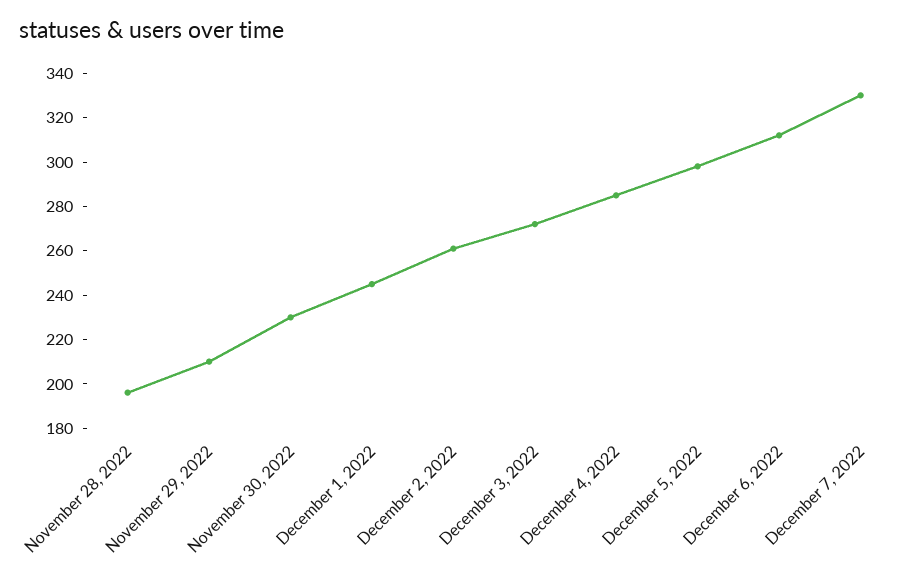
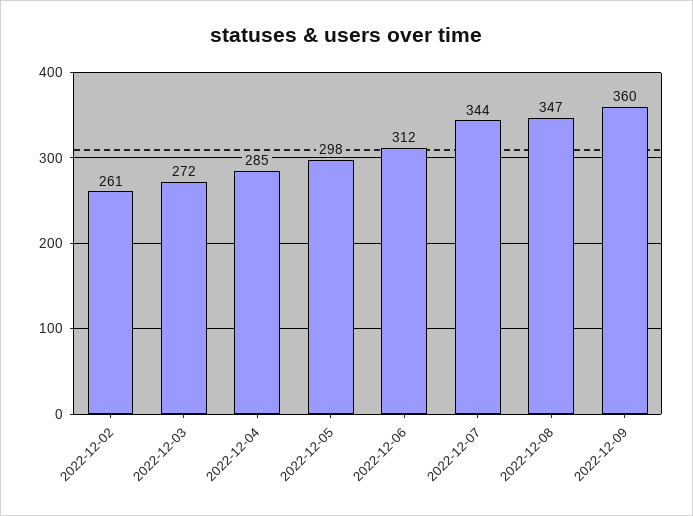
November 28, 2022: 195 -> none
November 29, 2022: 210 -> none
November 30, 2022: 230 -> none
December 1, 2022: 245 -> none
December 7, 2022: 330 -> 344
2022-12-08: none -> 347
2022-12-09: none -> 360

